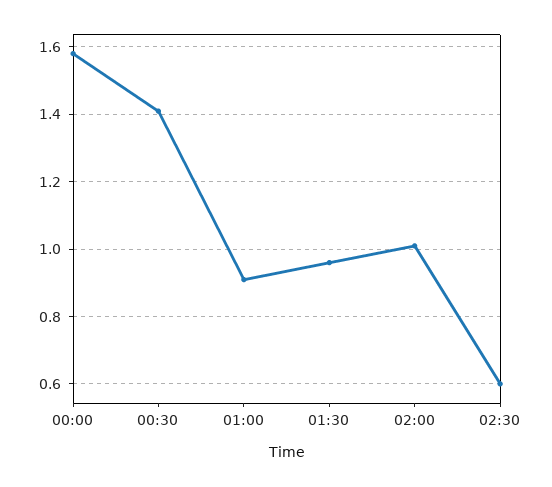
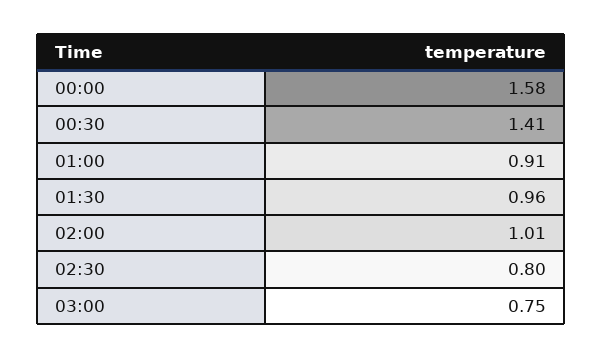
02:30: 0.6 -> 0.8
03:00: none -> 0.75

